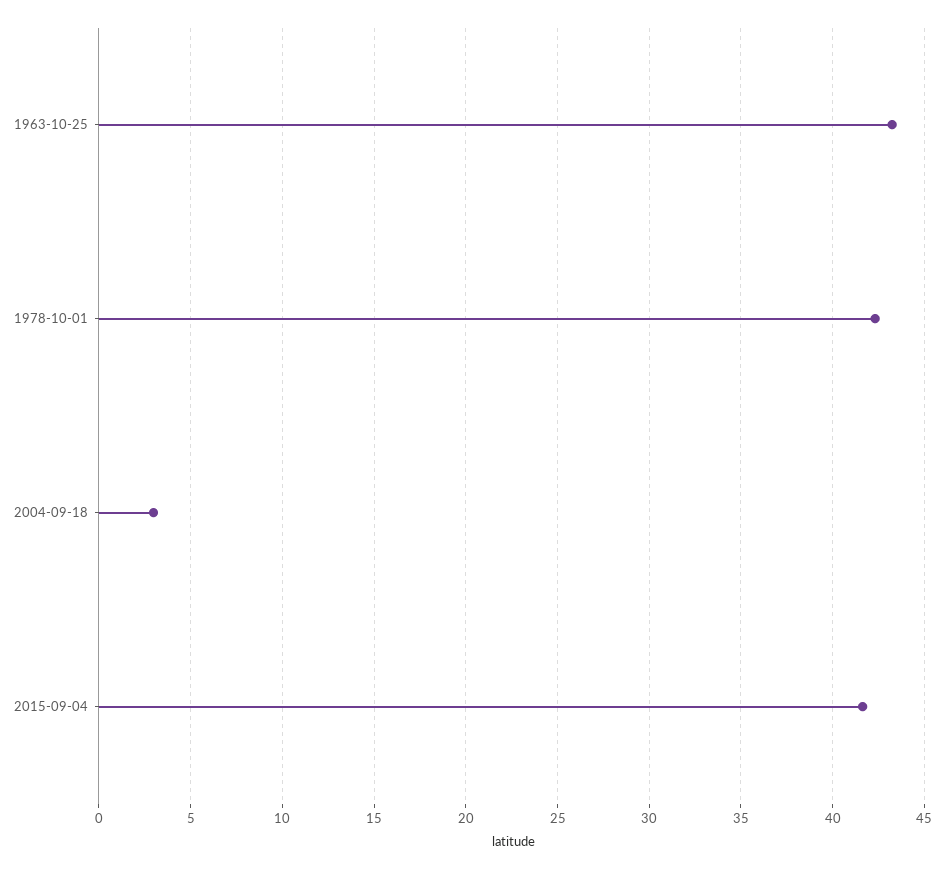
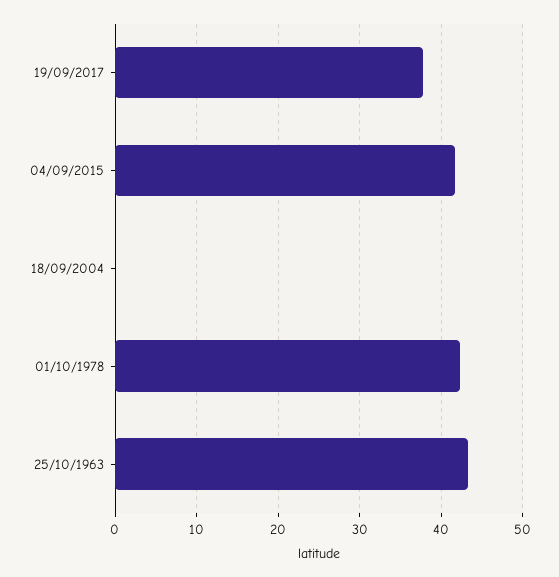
2004-09-18: 3 -> 0
19/09/2017: none -> 38

